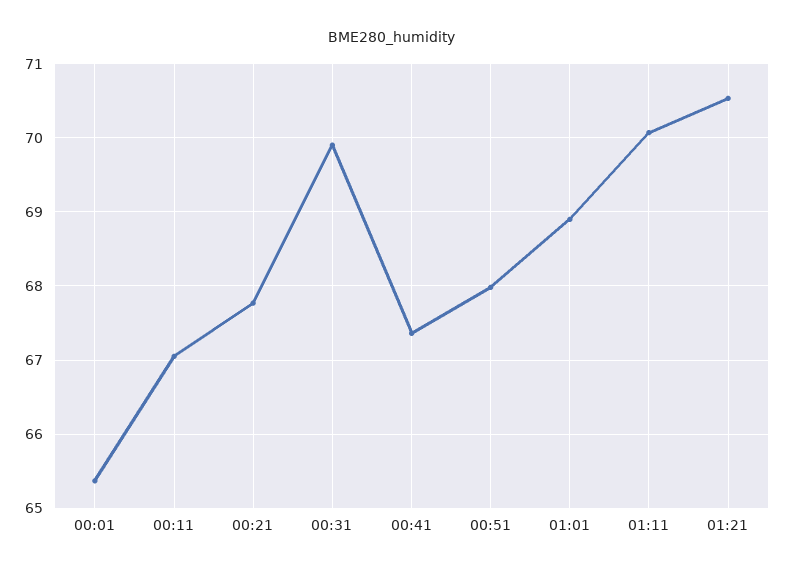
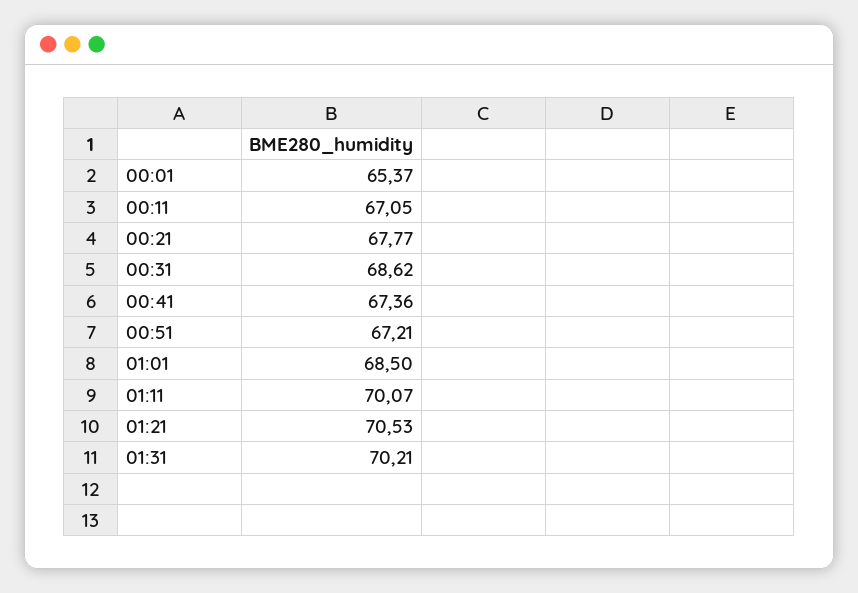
00:31: 69.9 -> 68.62
00:51: 68 -> 67.21
01:01: 68.9 -> 68.5
01:31: none -> 70.21

